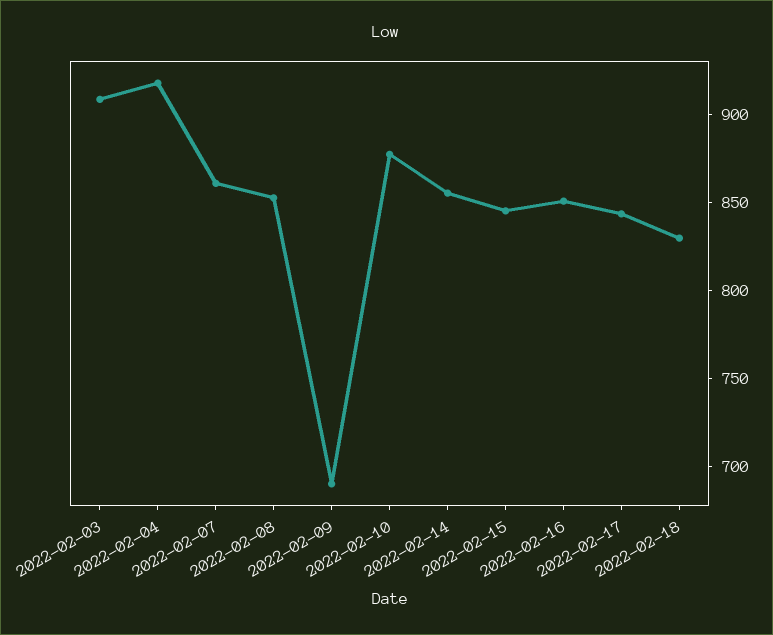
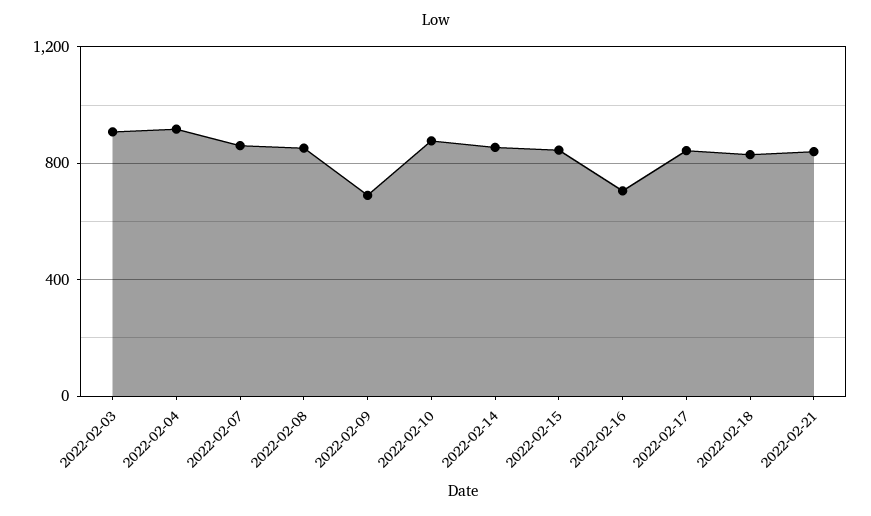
2022-02-16: 850 -> 700
2022-02-21: none -> 850

